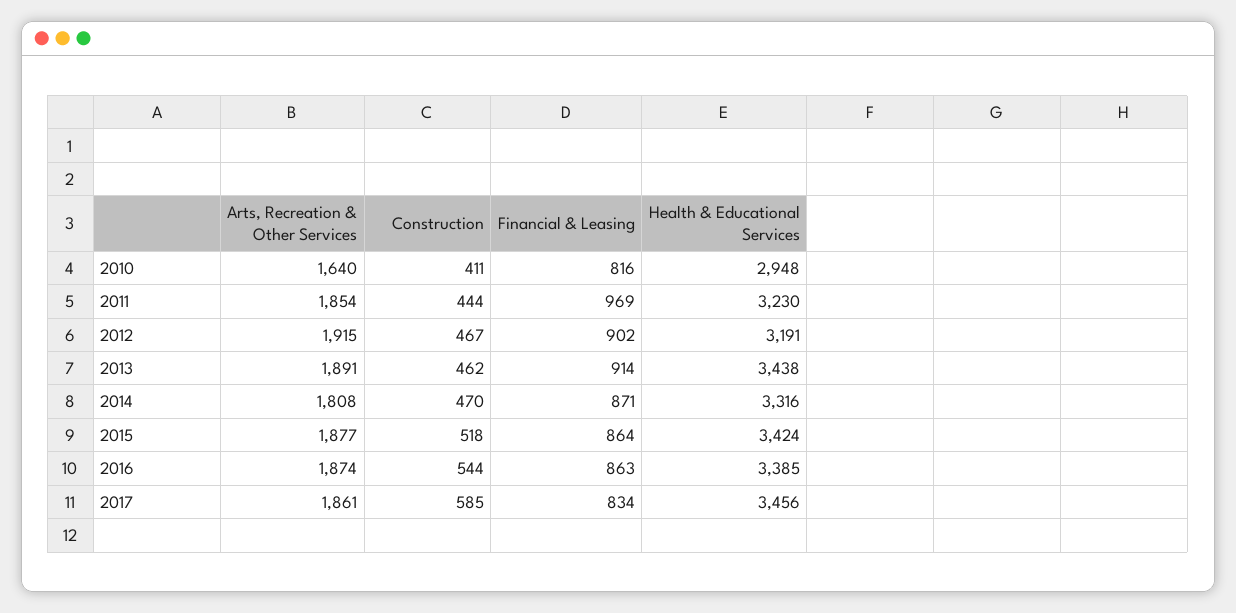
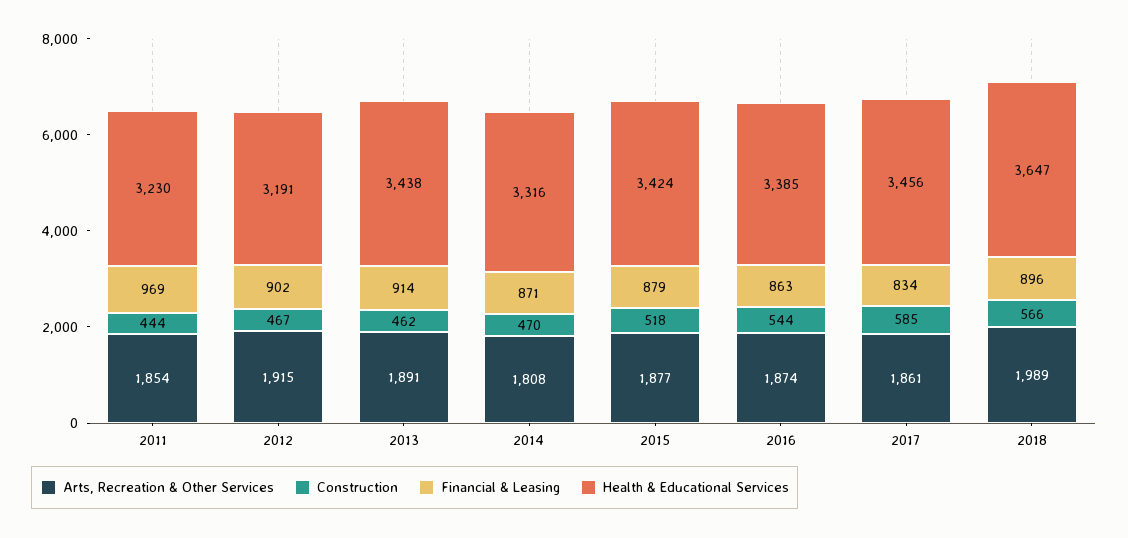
Arts, Recreation & Other Services, 2010: 1640 -> none
Construction, 2010: 411 -> none
Financial & Leasing, 2010: 816 -> none
Health & Educational Services, 2010: 2948 -> none
Financial & Leasing, 2015: 864 -> 879
Arts, Recreation & Other Services, 2018: none -> 1989
Construction, 2018: none -> 566
Financial & Leasing, 2018: none -> 896
Health & Educational Services, 2018: none -> 3647

